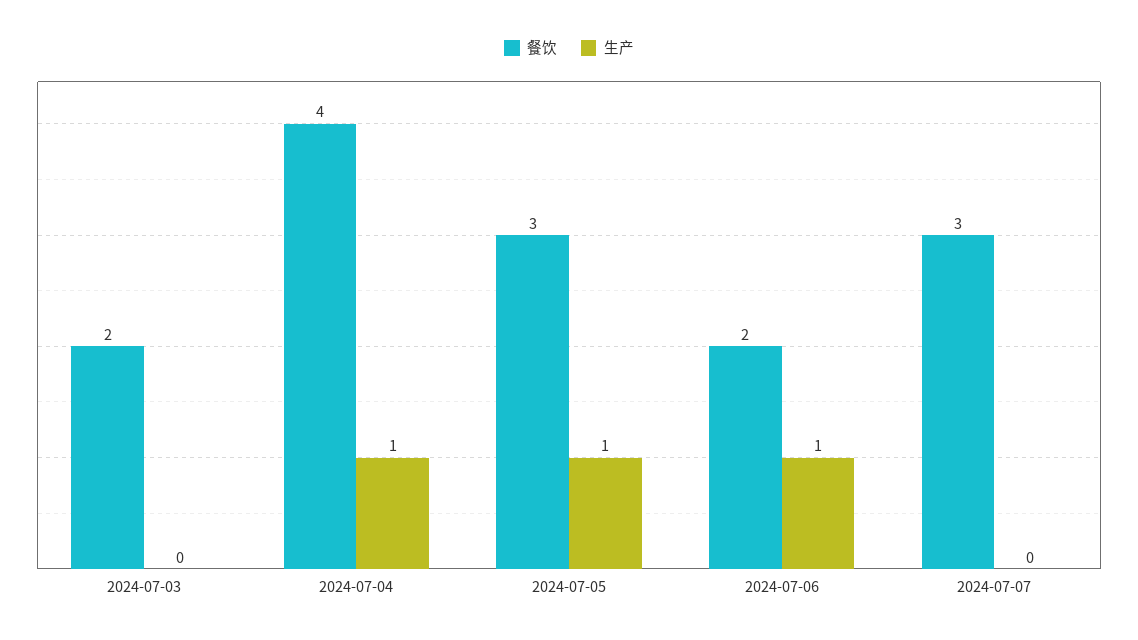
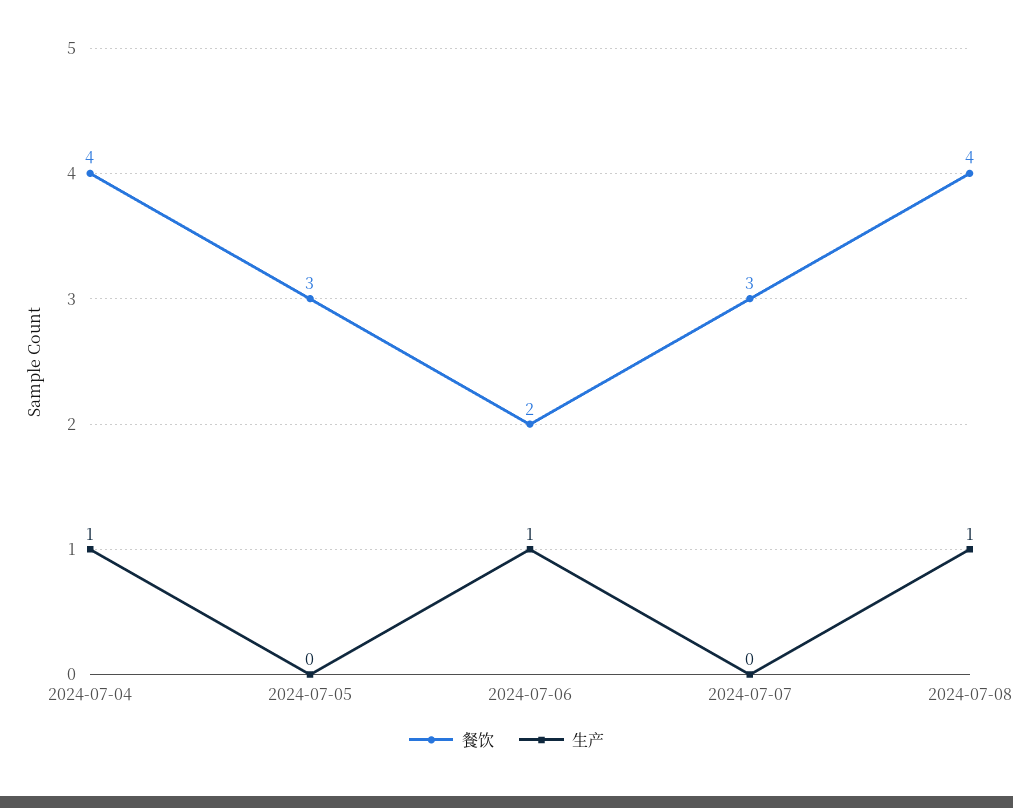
餐饮, 2024-07-03: 2 -> none
生产, 2024-07-03: 0 -> none
生产, 2024-07-05: 1 -> 0
餐饮, 2024-07-08: none -> 4
生产, 2024-07-08: none -> 1

